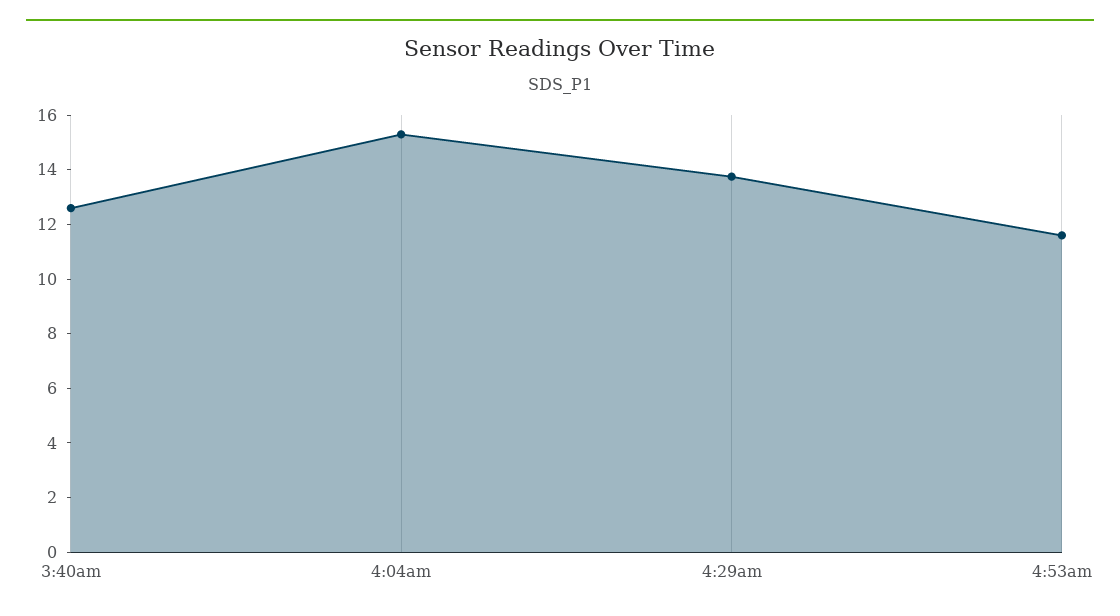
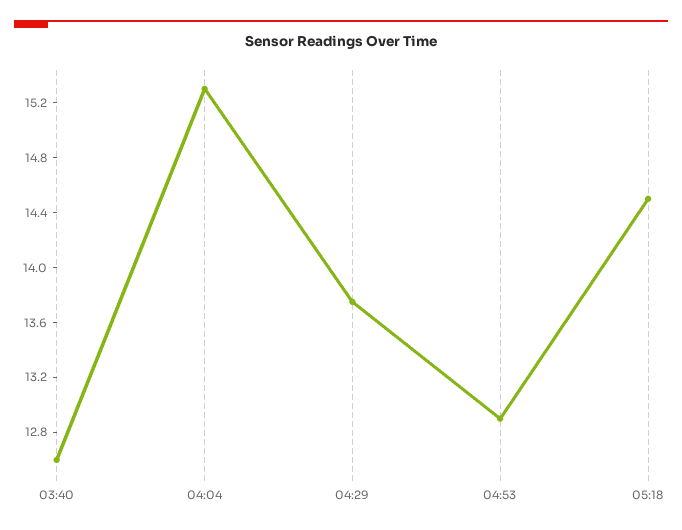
4:53am: 11.5 -> 12.9
05:18: none -> 14.5

